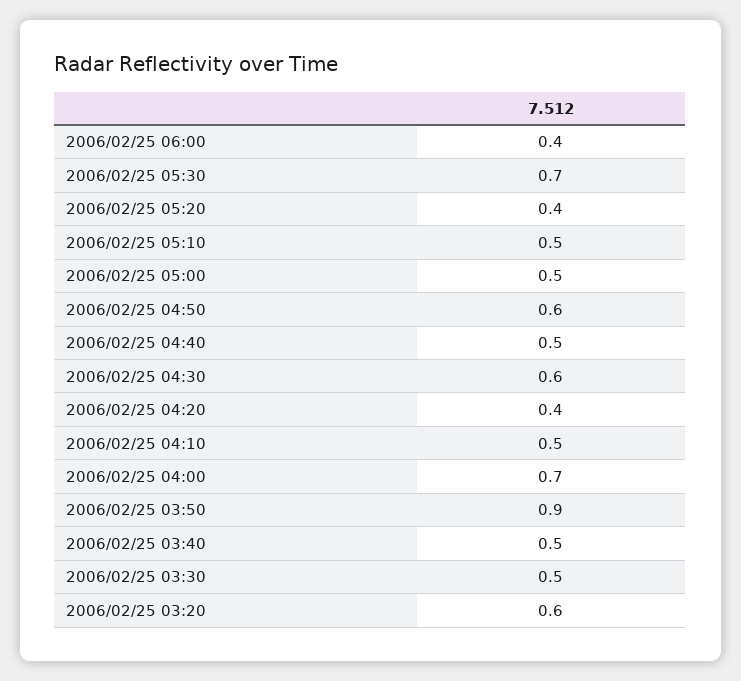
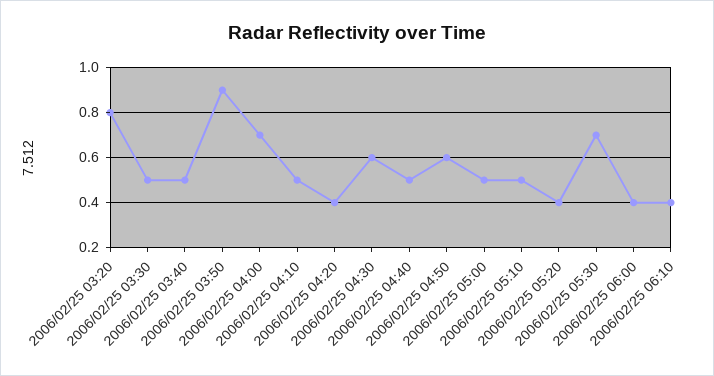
2006/02/25 03:20: 0.6 -> 0.8
2006/02/25 06:10: none -> 0.4

